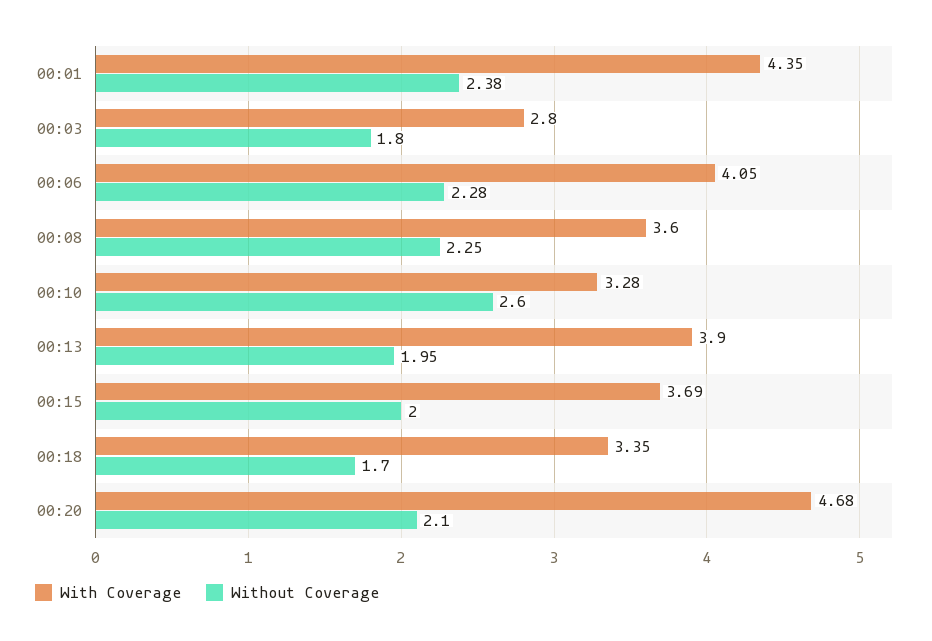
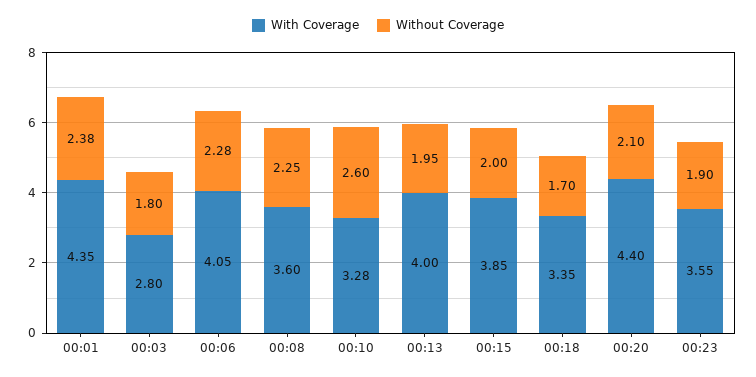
With Coverage, 00:13: 3.9 -> 4
With Coverage, 00:15: 3.69 -> 3.85
With Coverage, 00:20: 4.68 -> 4.4
With Coverage, 00:23: none -> 3.55
Without Coverage, 00:23: none -> 1.9

